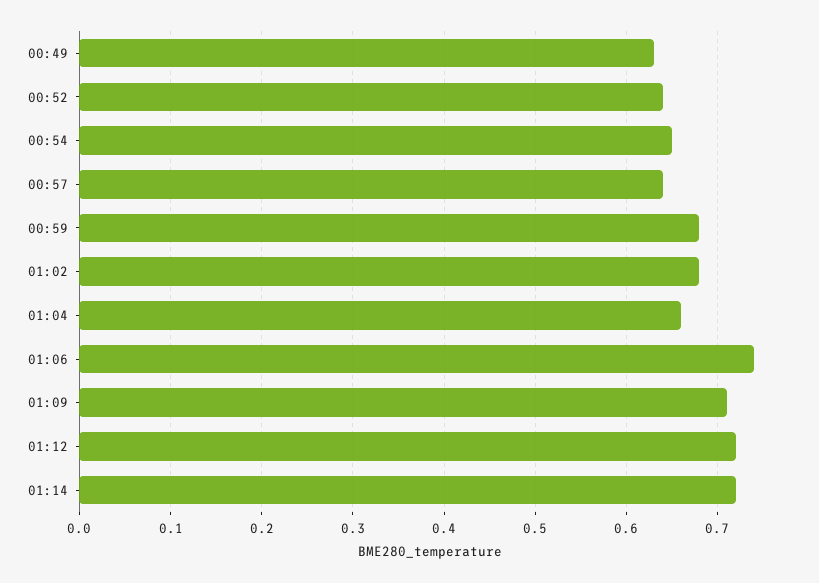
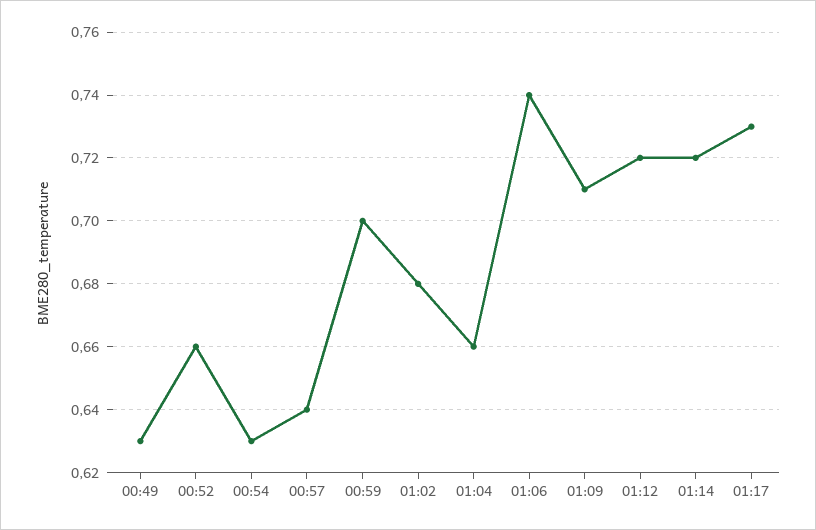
00:52: 0.64 -> 0.66
00:54: 0.65 -> 0.63
00:59: 0.68 -> 0.7
01:17: none -> 0.73

